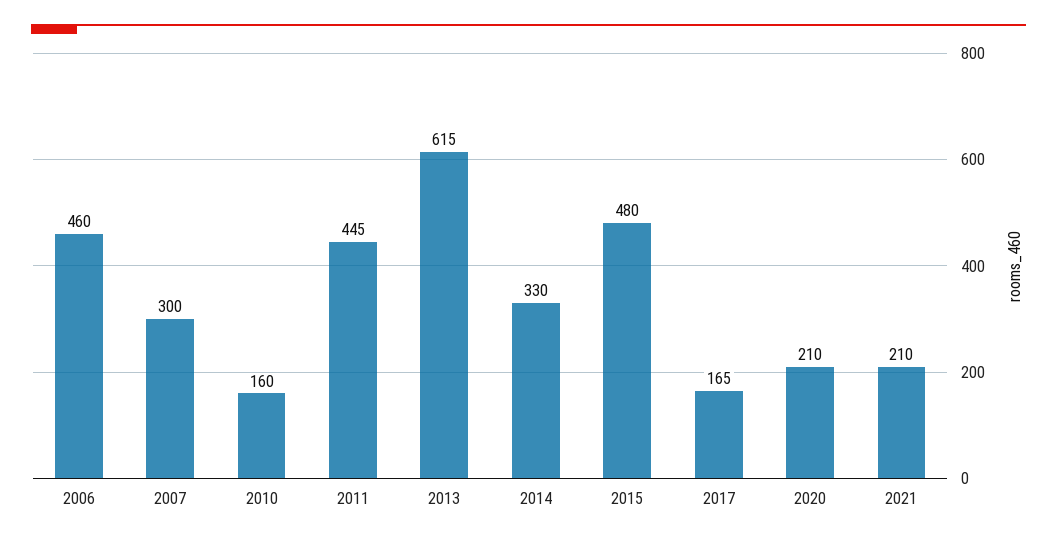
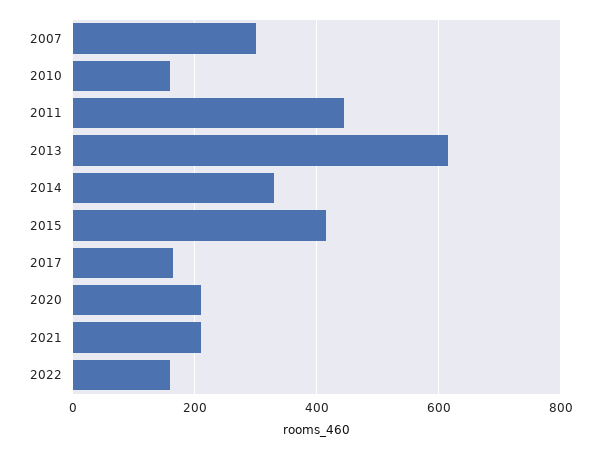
2006: 460 -> none
2015: 480 -> 420
2022: none -> 160

